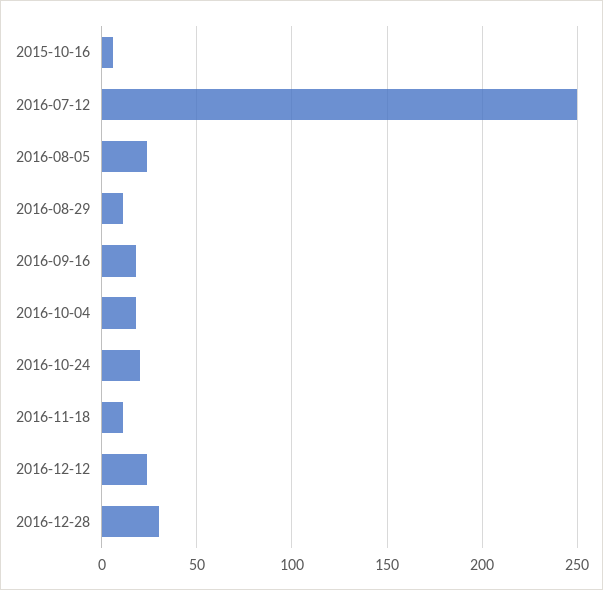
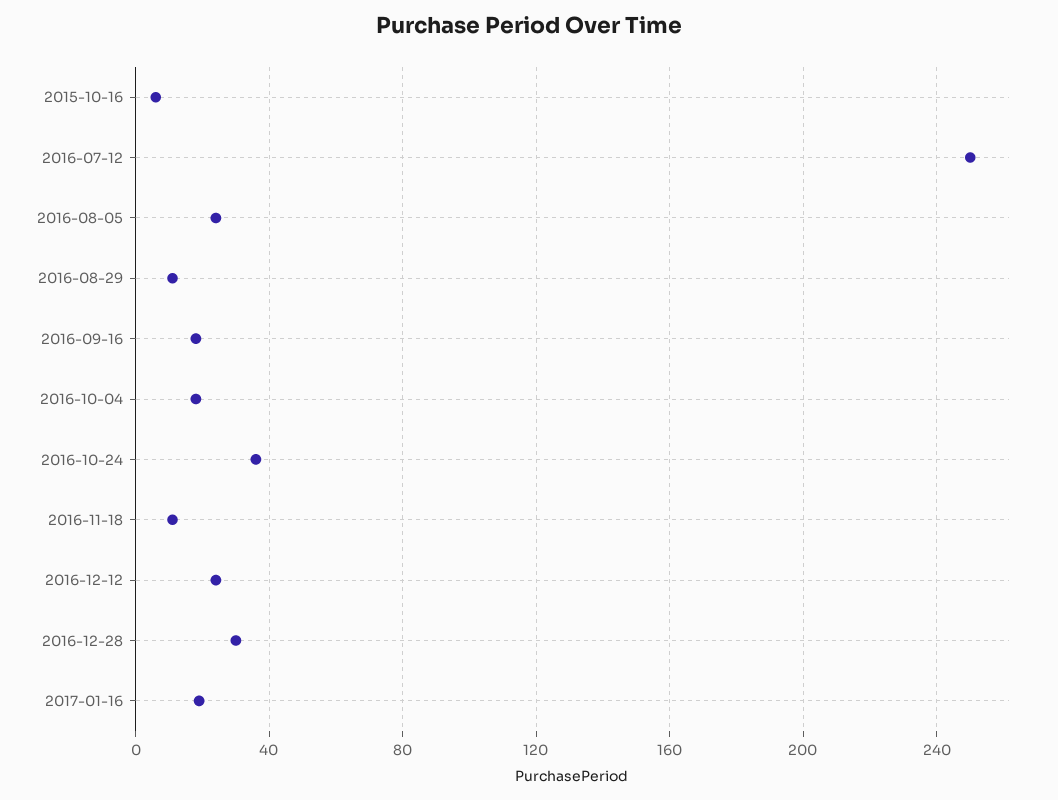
2016-10-24: 20 -> 35
2017-01-16: none -> 20

